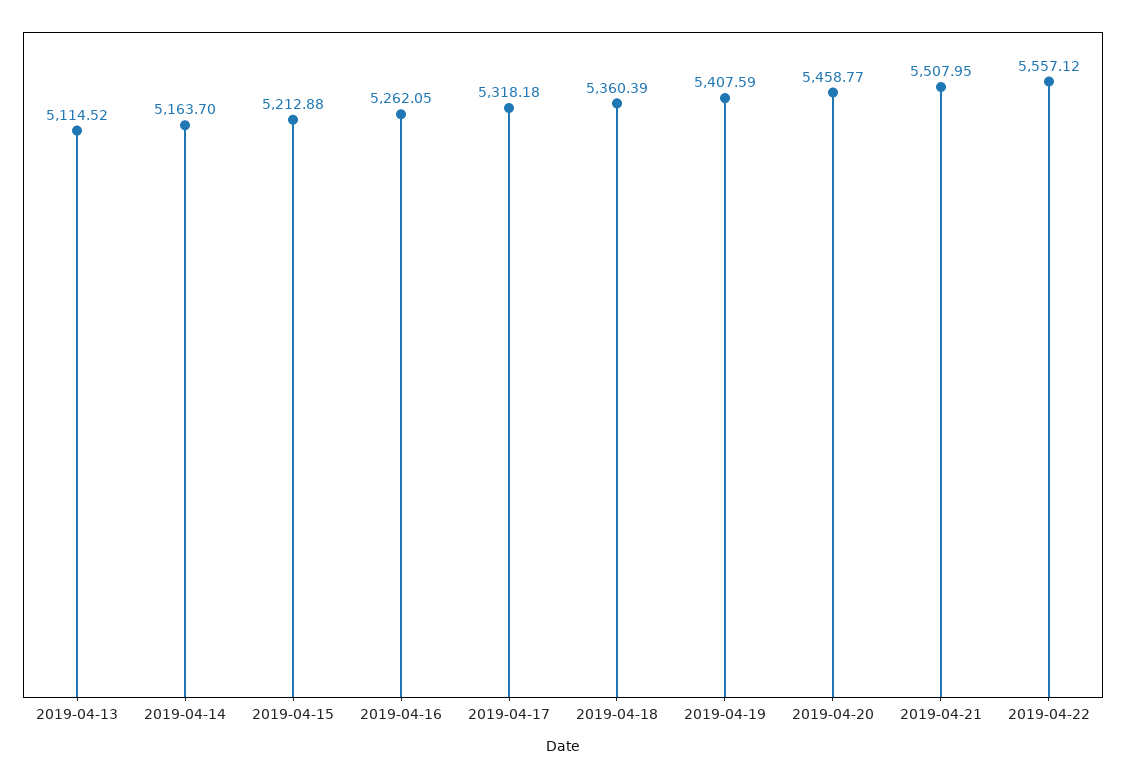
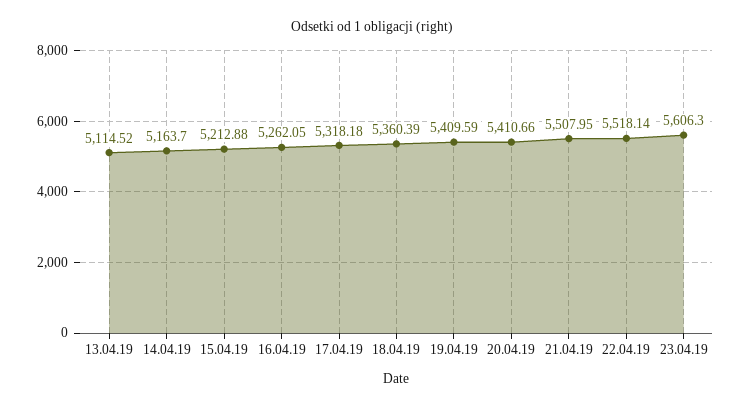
2019-04-19: 5407.59 -> 5409.59
2019-04-20: 5458.77 -> 5410.66
2019-04-22: 5557.12 -> 5518.14
23.04.19: none -> 5606.3

